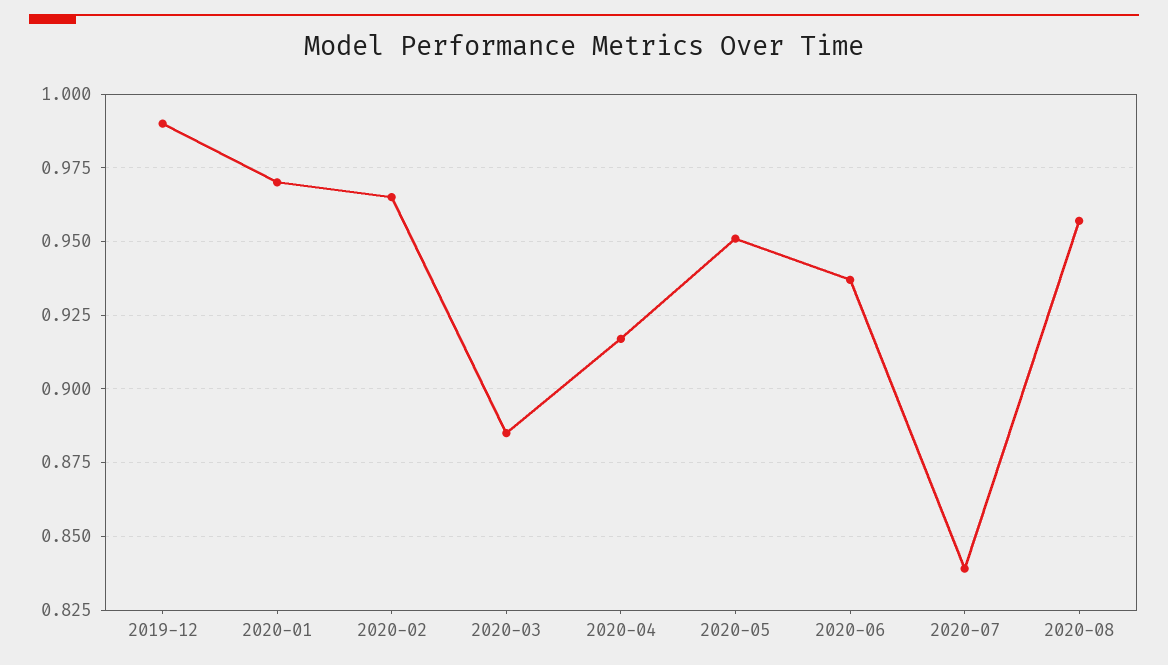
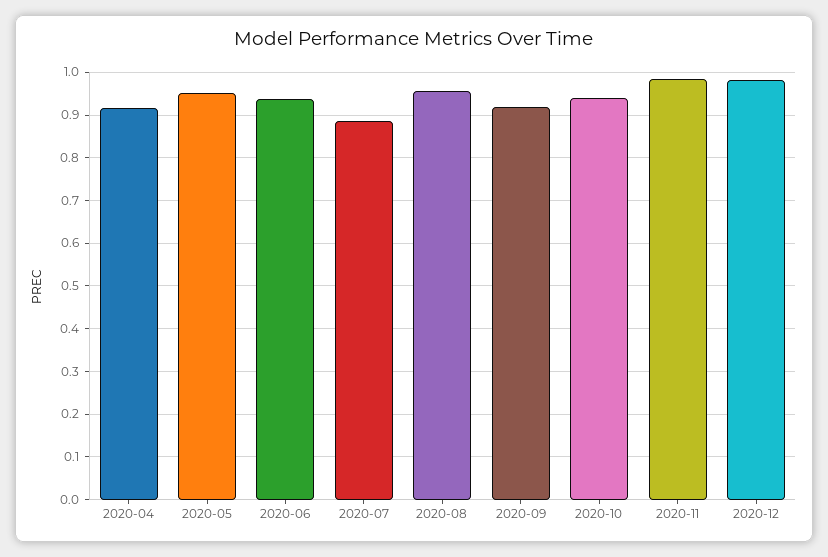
2019-12: 0.99 -> none
2020-01: 0.97 -> none
2020-02: 0.965 -> none
2020-03: 0.885 -> none
2020-07: 0.84 -> 0.88
2020-09: none -> 0.92
2020-10: none -> 0.94
2020-11: none -> 0.98
2020-12: none -> 0.98

